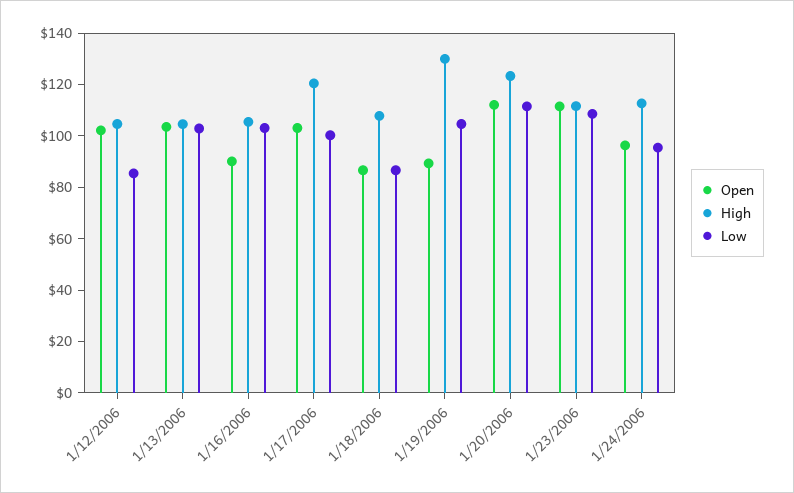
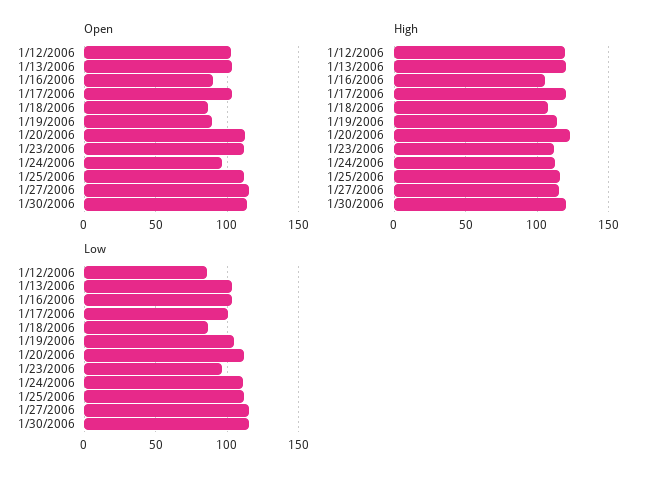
High, 1/12/2006: 105 -> 120
High, 1/13/2006: 105 -> 120
High, 1/19/2006: 130 -> 115
Low, 1/23/2006: 110 -> 95
Low, 1/24/2006: 95 -> 110
Open, 1/25/2006: none -> 110
Open, 1/27/2006: none -> 115
Open, 1/30/2006: none -> 115
High, 1/25/2006: none -> 115
High, 1/27/2006: none -> 115
High, 1/30/2006: none -> 120
Low, 1/25/2006: none -> 110
Low, 1/27/2006: none -> 115
Low, 1/30/2006: none -> 115

